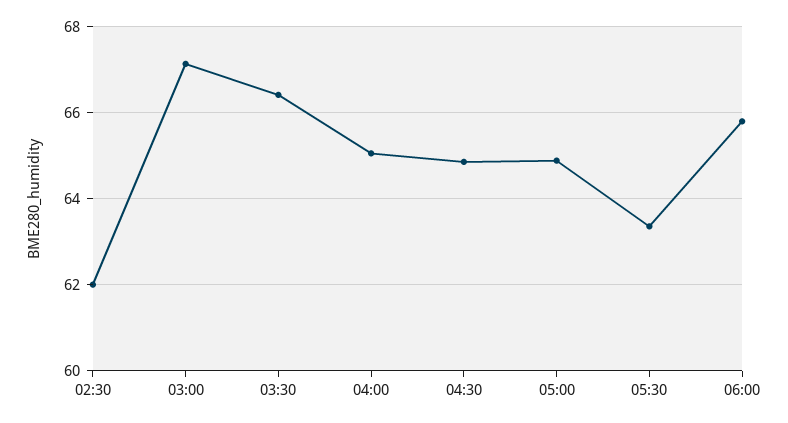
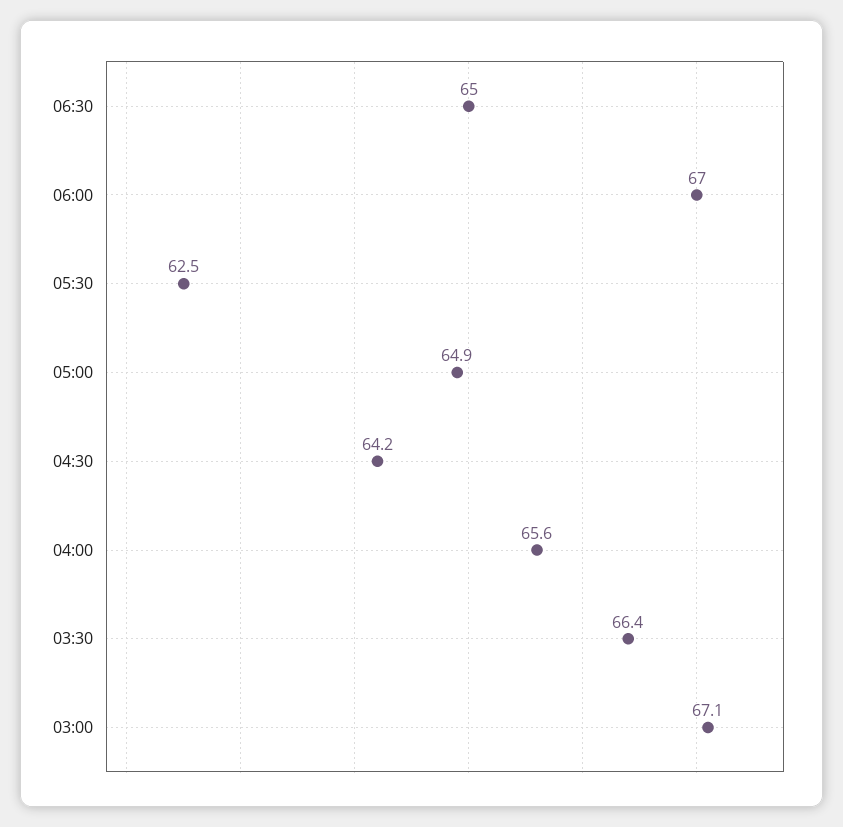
02:30: 62 -> none
04:00: 65 -> 65.6
04:30: 64.8 -> 64.2
05:30: 63.4 -> 62.5
06:00: 65.8 -> 67
06:30: none -> 65

